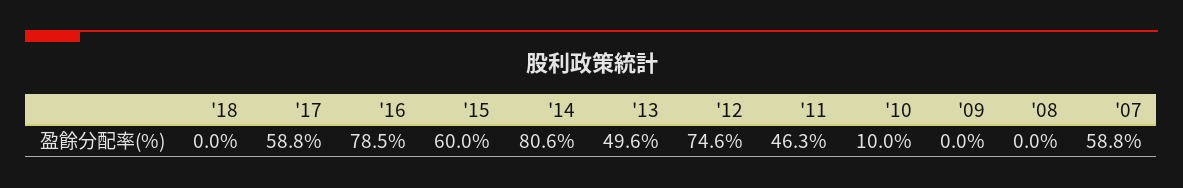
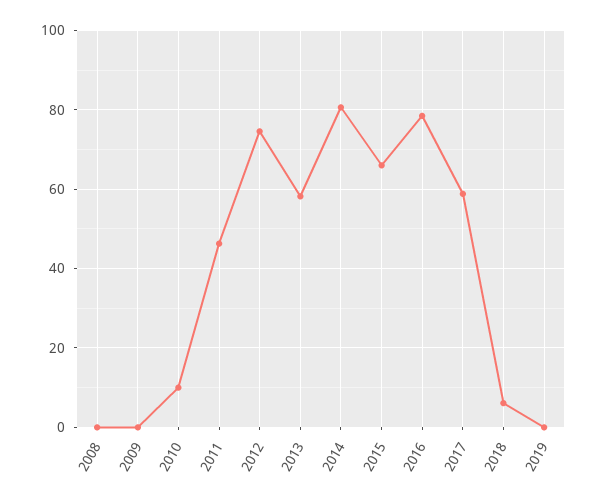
'18: 0 -> 6
'15: 60 -> 66
'13: 49.6 -> 58
'07: 58.8 -> none
2019: none -> 0

